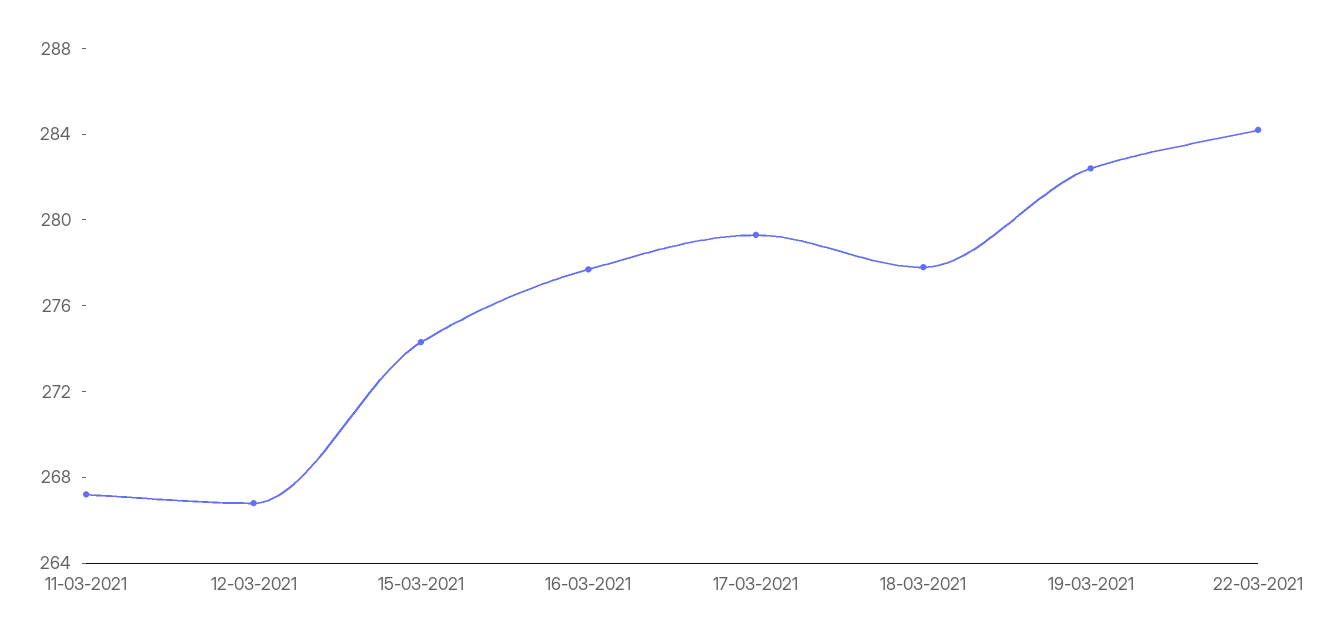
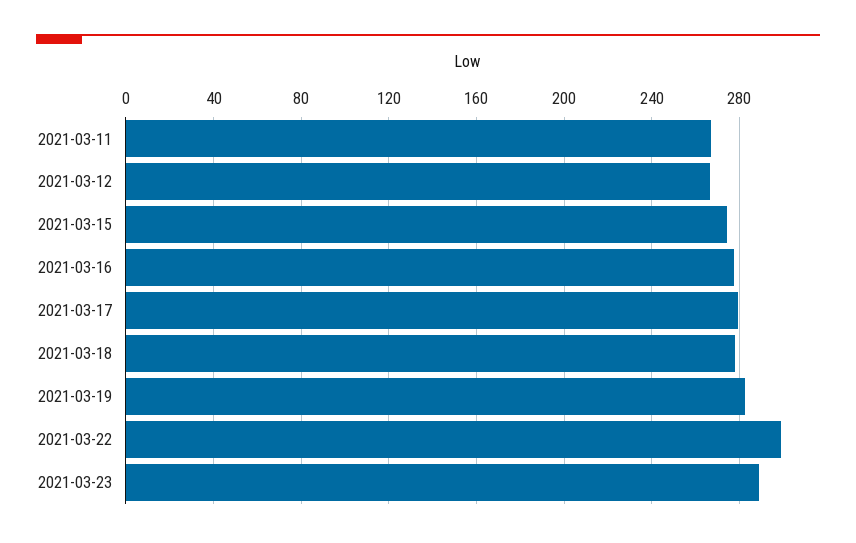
22-03-2021: 284 -> 300
2021-03-23: none -> 290

